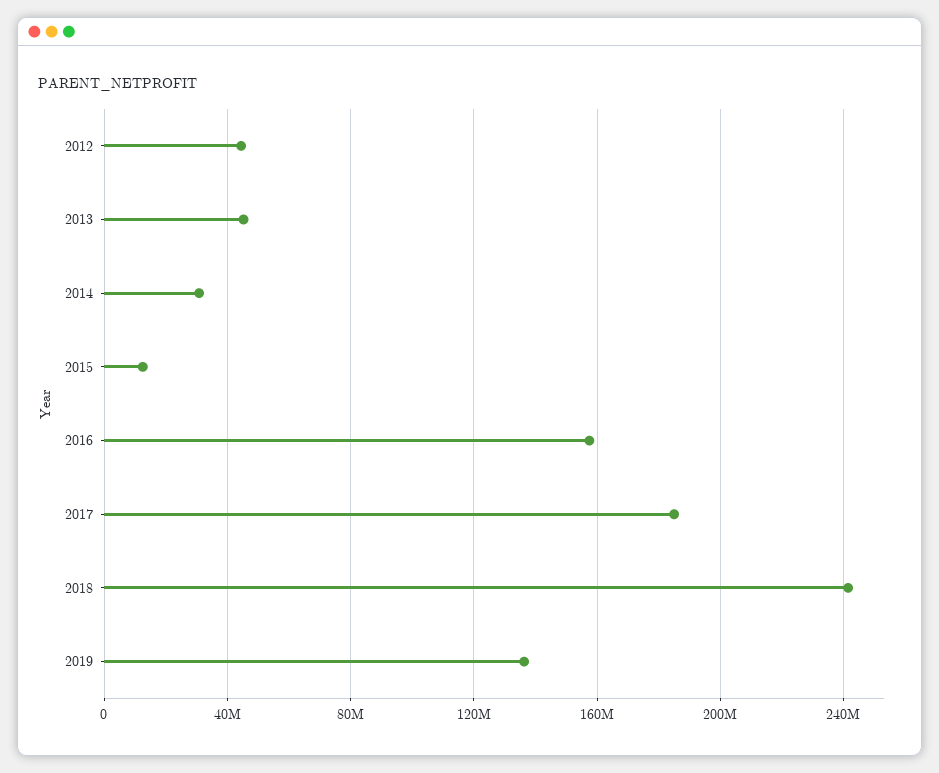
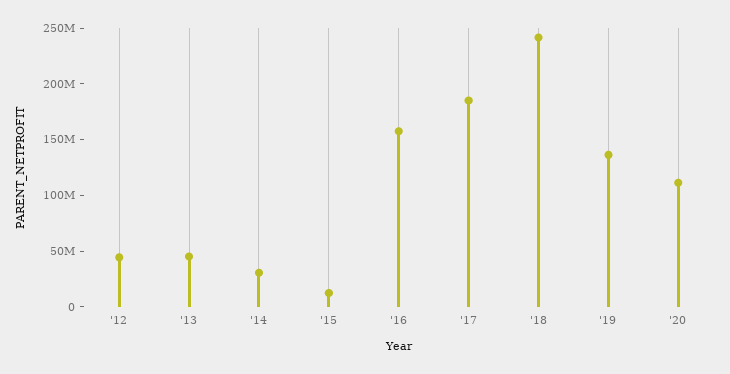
'20: none -> 110000000

